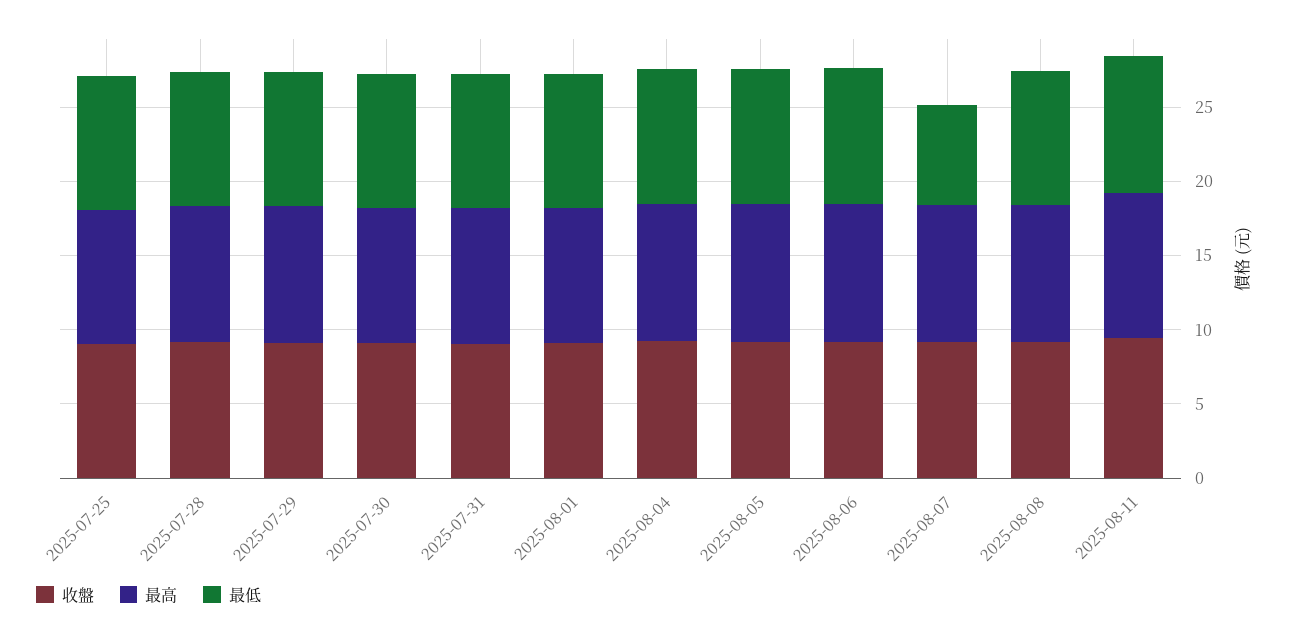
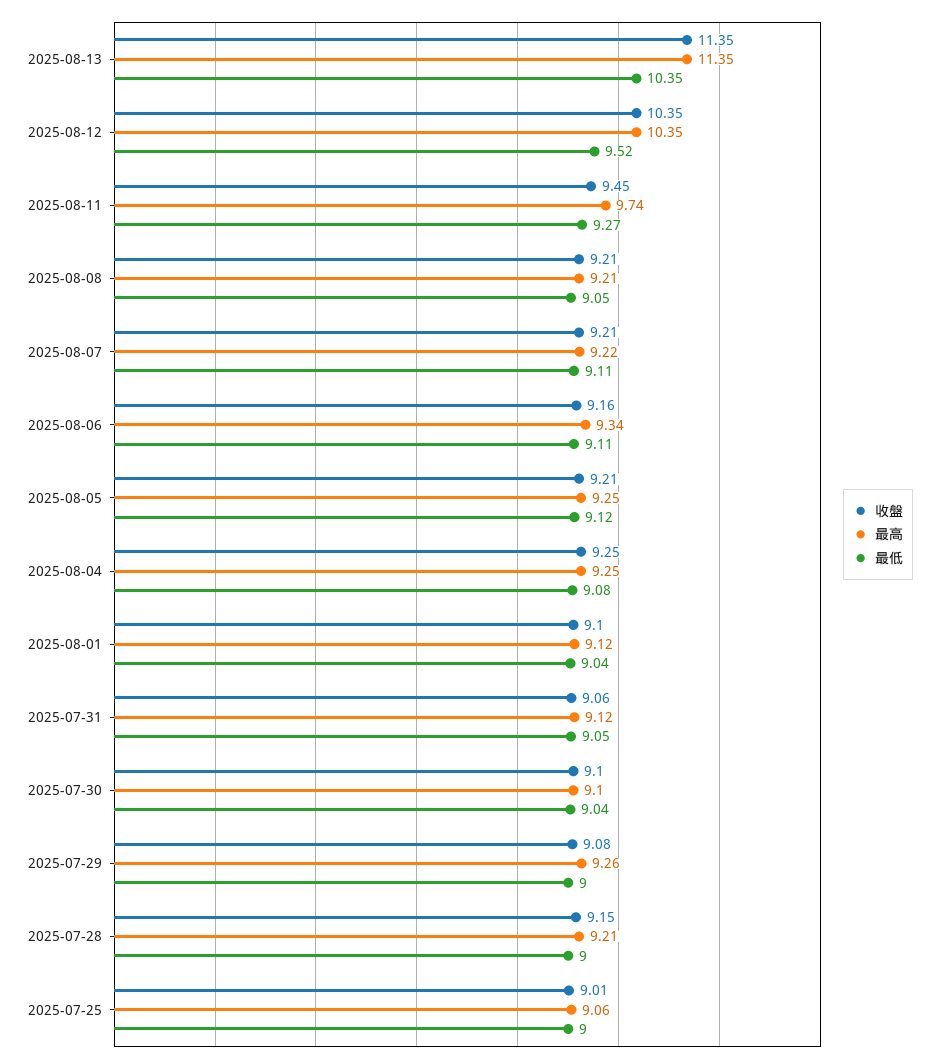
最低, 2025-08-07: 7 -> 9.11
收盤, 2025-08-13: none -> 11.35
最高, 2025-08-13: none -> 11.35
最低, 2025-08-13: none -> 10.35
收盤, 2025-08-12: none -> 10.35
最高, 2025-08-12: none -> 10.35
最低, 2025-08-12: none -> 9.52

